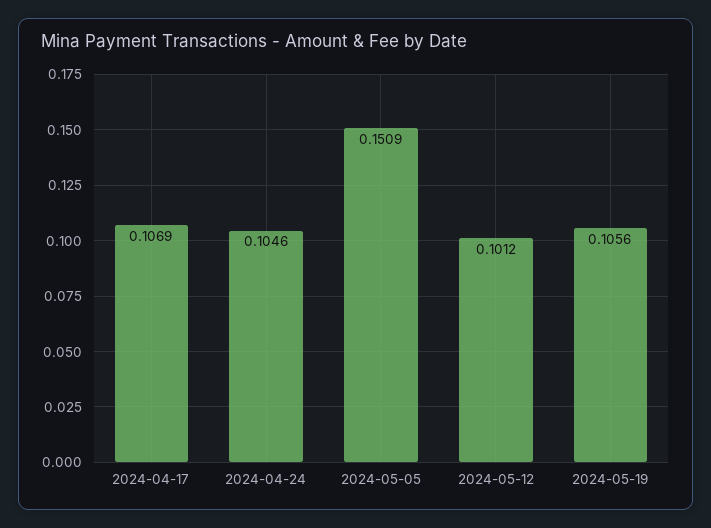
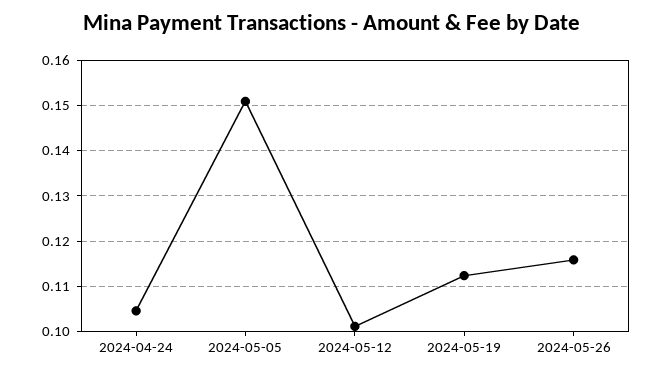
2024-04-17: 0.1069 -> none
2024-05-19: 0.1056 -> 0.112
2024-05-26: none -> 0.116

